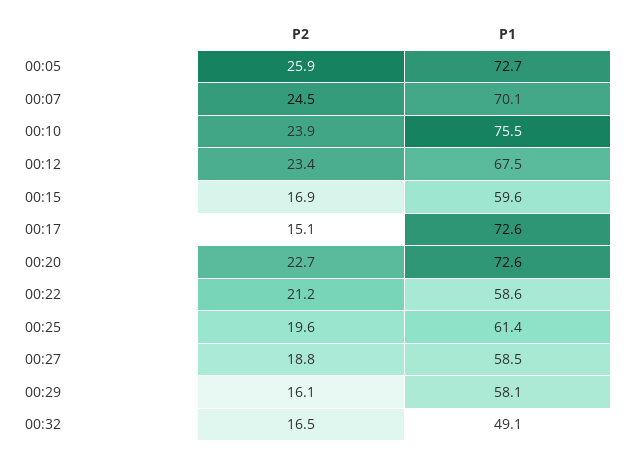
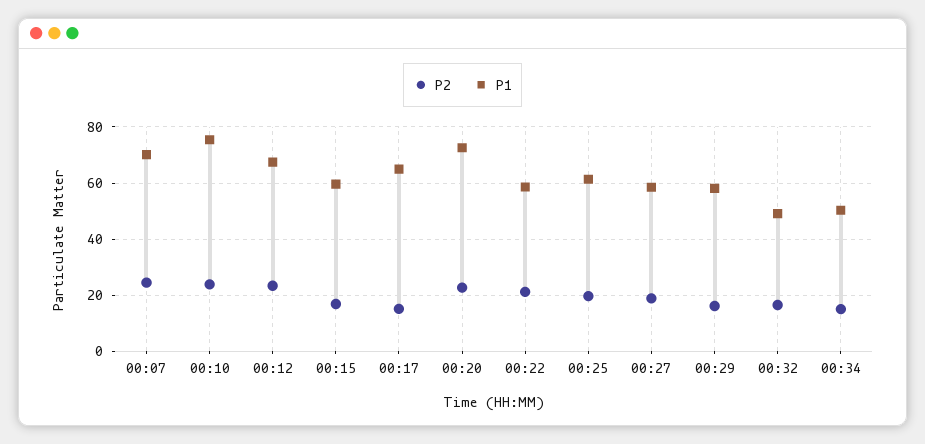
P2, 00:05: 25.9 -> none
P1, 00:05: 72.7 -> none
P1, 00:17: 72.6 -> 65
P2, 00:34: none -> 15
P1, 00:34: none -> 50

